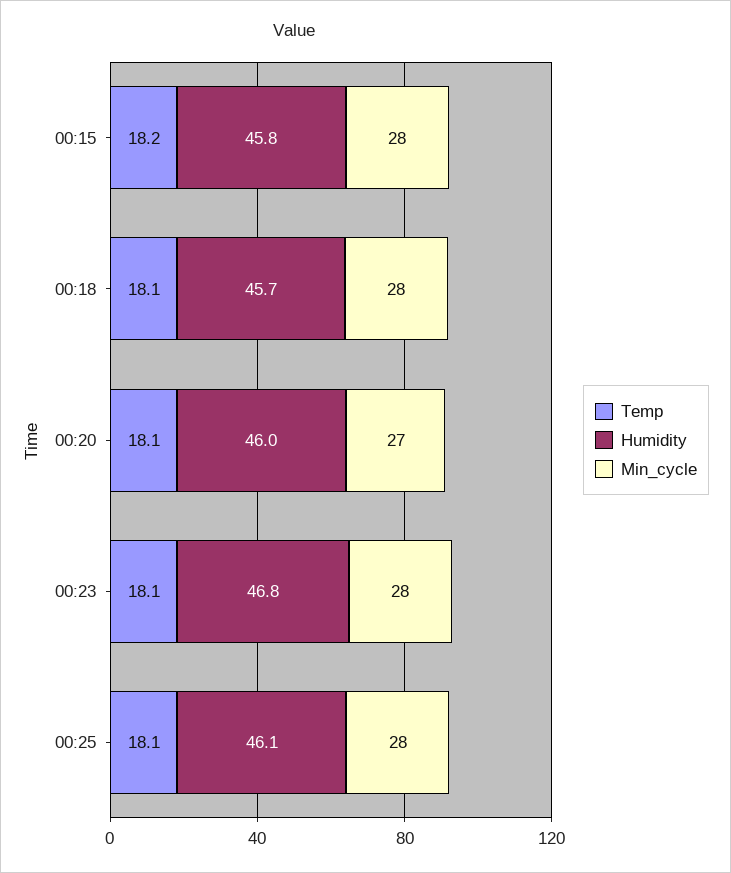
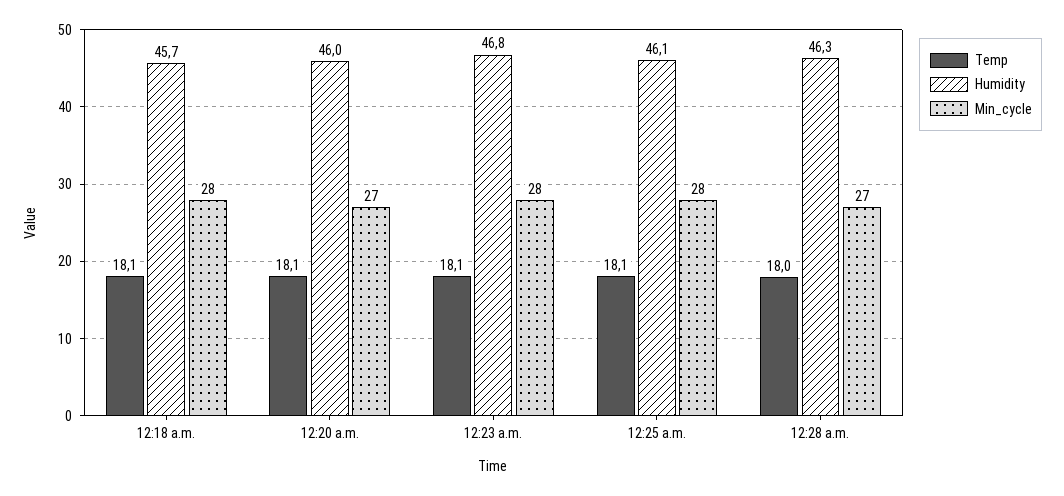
Temp, 00:15: 18.2 -> none
Humidity, 00:15: 45.8 -> none
Min_cycle, 00:15: 28 -> none
Temp, 12:28 a.m.: none -> 18
Humidity, 12:28 a.m.: none -> 46.3
Min_cycle, 12:28 a.m.: none -> 27

